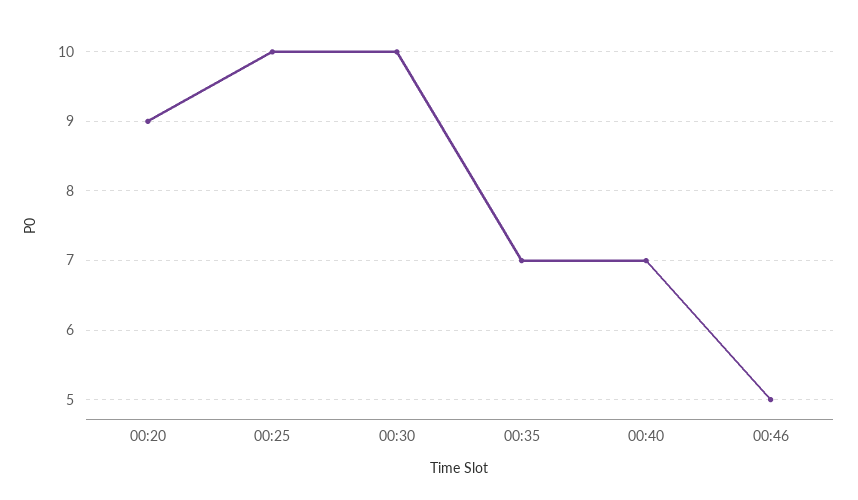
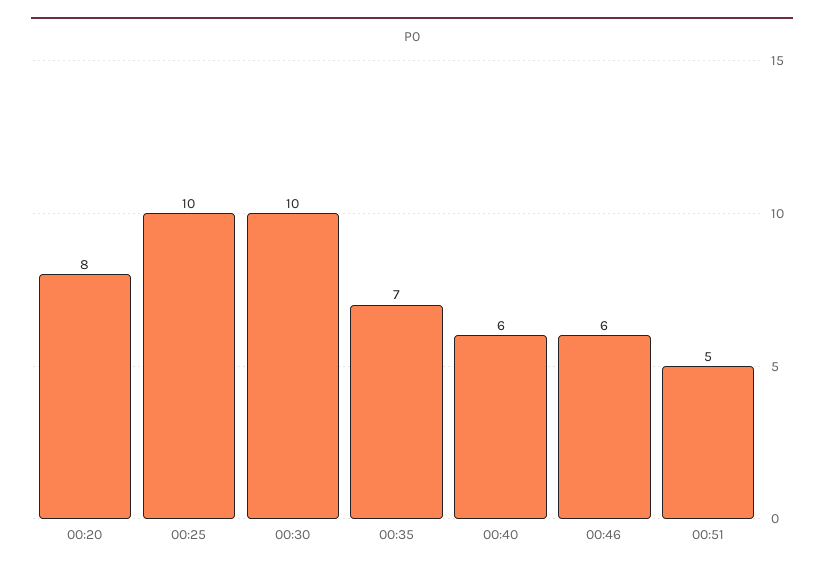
00:20: 9 -> 8
00:40: 7 -> 6
00:46: 5 -> 6
00:51: none -> 5

